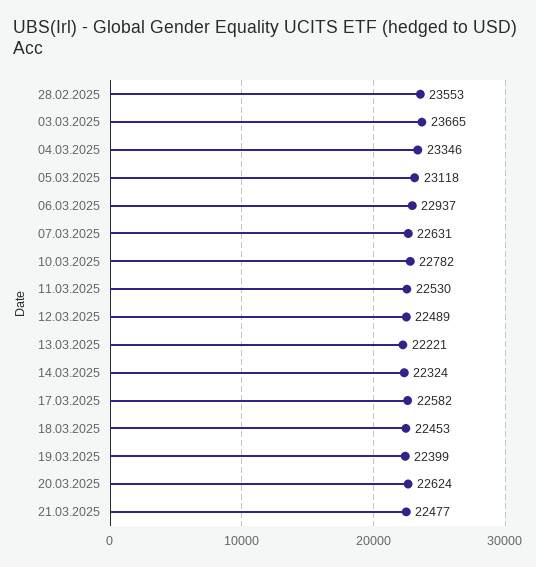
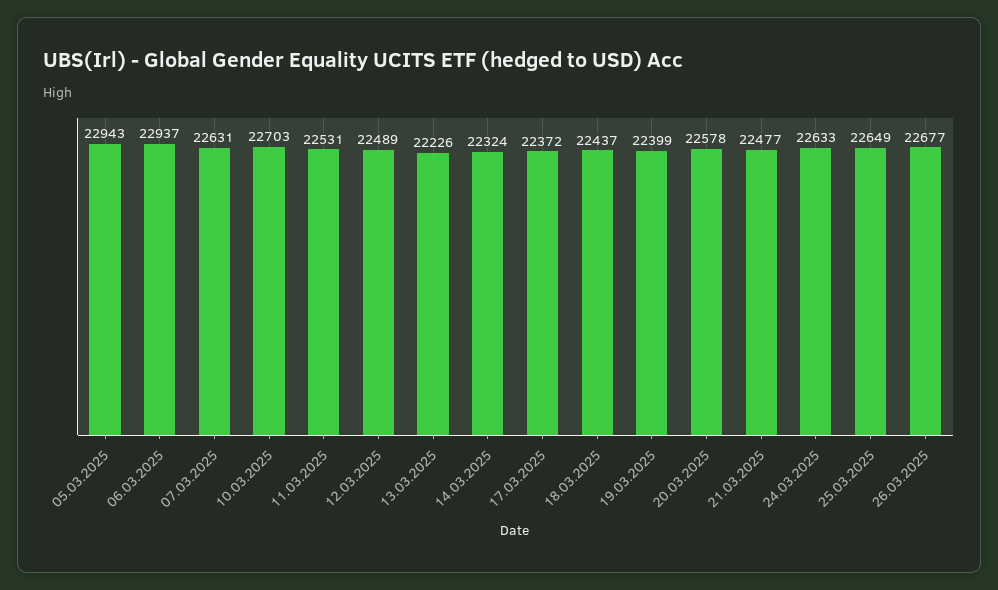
28.02.2025: 23553 -> none
03.03.2025: 23665 -> none
04.03.2025: 23346 -> none
05.03.2025: 23118 -> 22943
10.03.2025: 22782 -> 22703
11.03.2025: 22530 -> 22531
13.03.2025: 22221 -> 22226
17.03.2025: 22582 -> 22372
18.03.2025: 22453 -> 22437
20.03.2025: 22624 -> 22578
24.03.2025: none -> 22633
25.03.2025: none -> 22649
26.03.2025: none -> 22677

